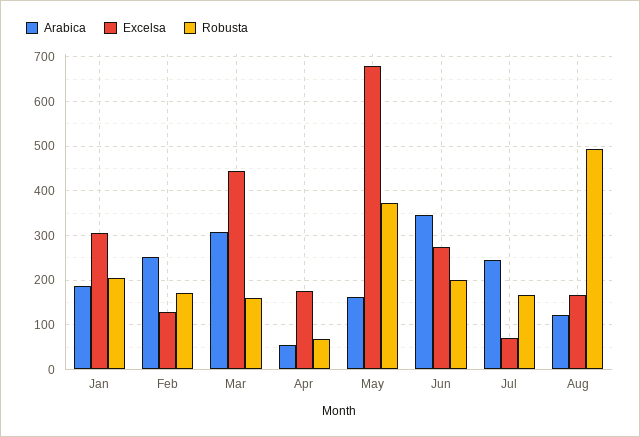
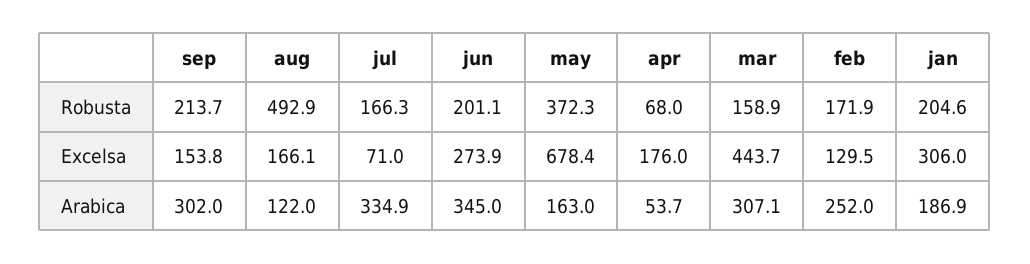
Arabica, Jul: 240 -> 334.9
Robusta, sep: none -> 213.7
Excelsa, sep: none -> 153.8
Arabica, sep: none -> 302

